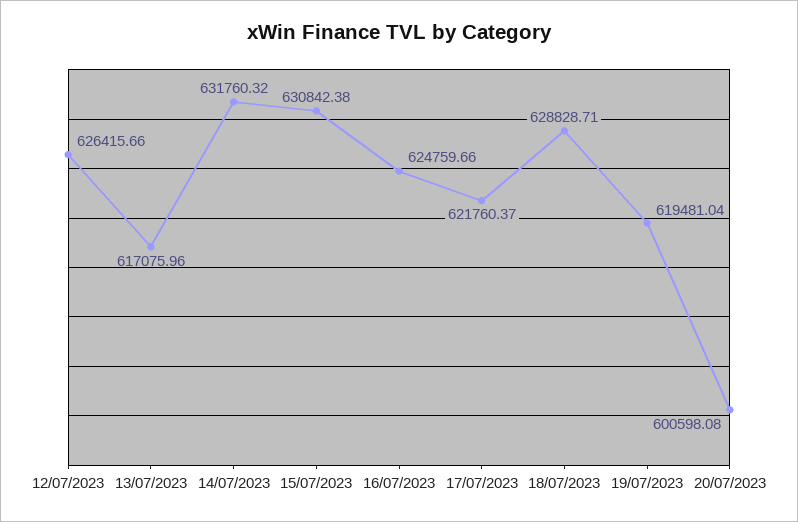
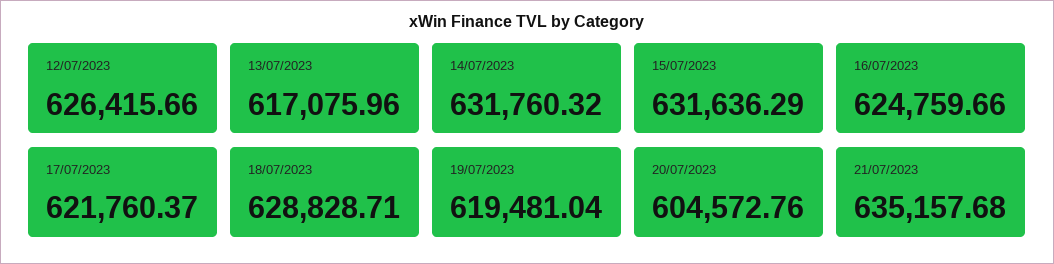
15/07/2023: 630842.38 -> 631636.29
20/07/2023: 600598.08 -> 604572.76
21/07/2023: none -> 635157.68

